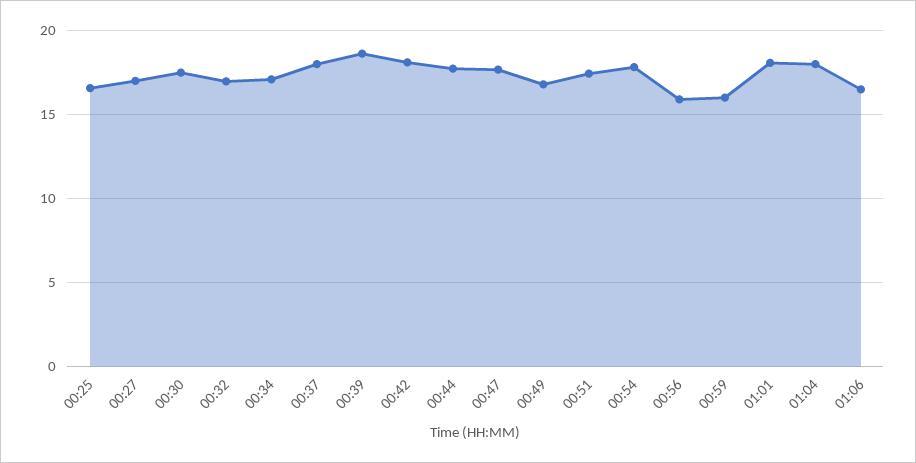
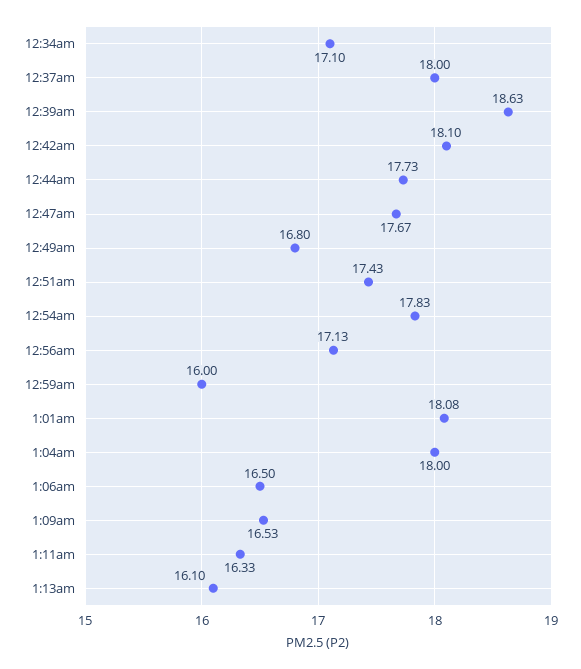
00:25: 16.5 -> none
00:27: 17 -> none
00:30: 17.5 -> none
00:32: 17 -> none
00:56: 16 -> 17.13
1:09am: none -> 16.53
1:11am: none -> 16.33
1:13am: none -> 16.1

